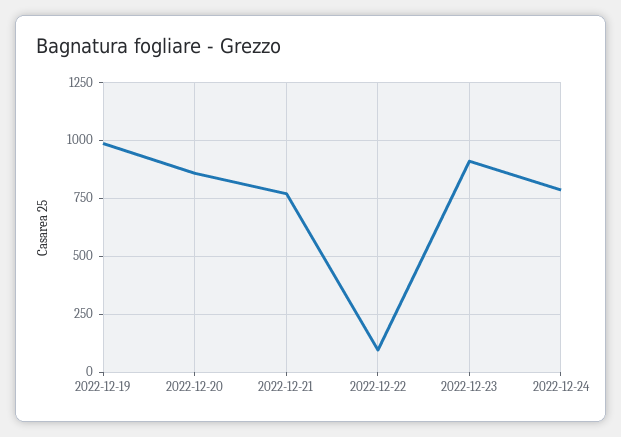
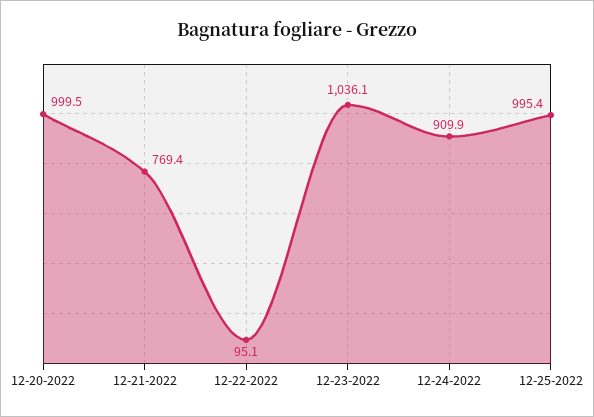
2022-12-19: 1000 -> none
2022-12-20: 850 -> 999.5
2022-12-23: 900 -> 1036.1
2022-12-24: 800 -> 909.9
12-25-2022: none -> 995.4

